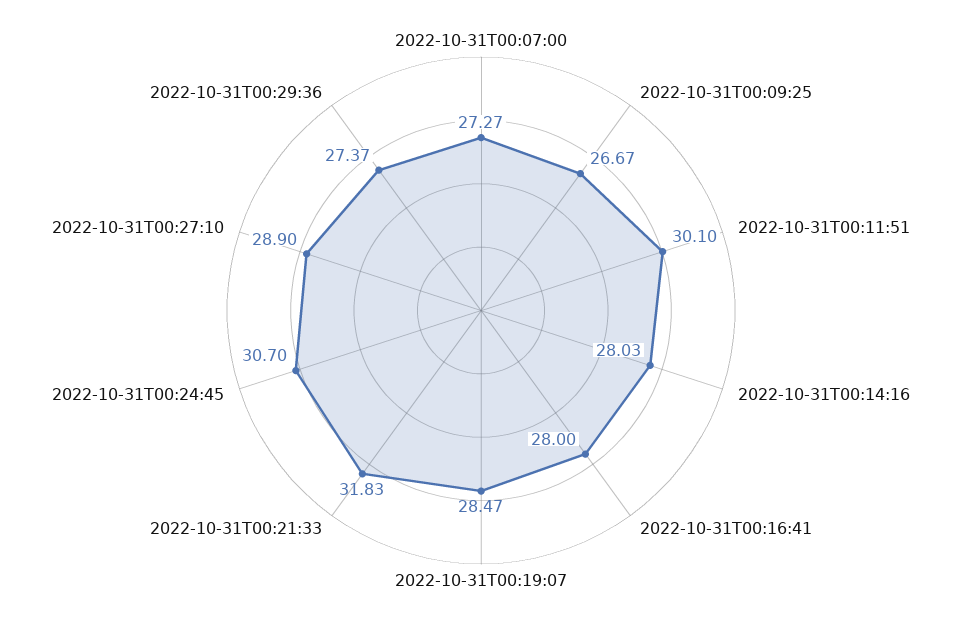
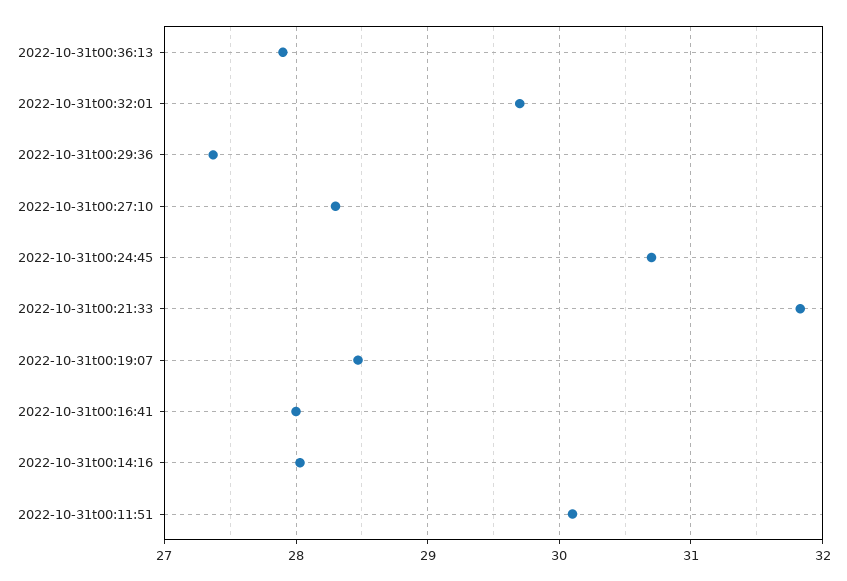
2022-10-31T00:07:00: 27.27 -> none
2022-10-31T00:09:25: 26.67 -> none
2022-10-31T00:27:10: 28.9 -> 28.3
2022-10-31t00:36:13: none -> 27.9
2022-10-31t00:32:01: none -> 29.7

